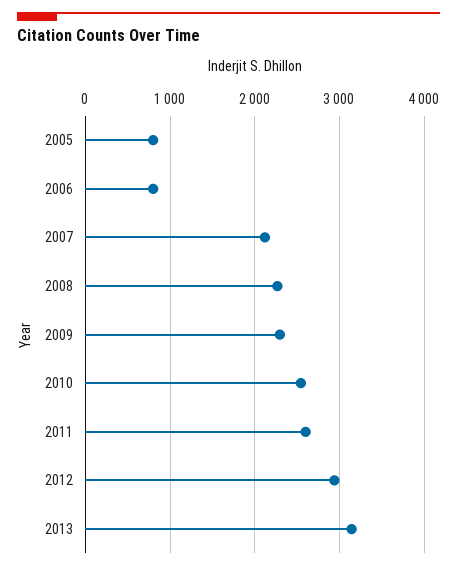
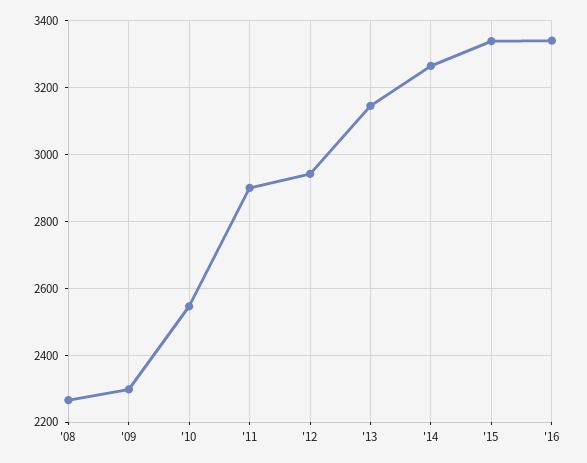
2005: 800 -> none
2006: 800 -> none
2007: 2100 -> none
2011: 2600 -> 2900
'14: none -> 3260
'15: none -> 3340
'16: none -> 3340

